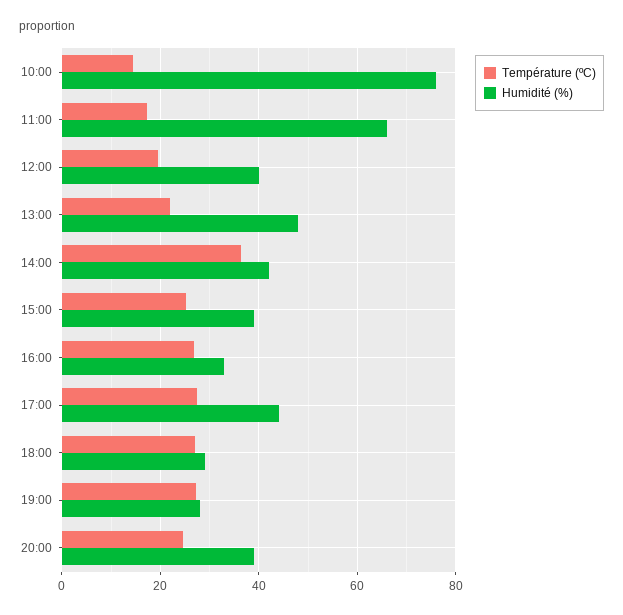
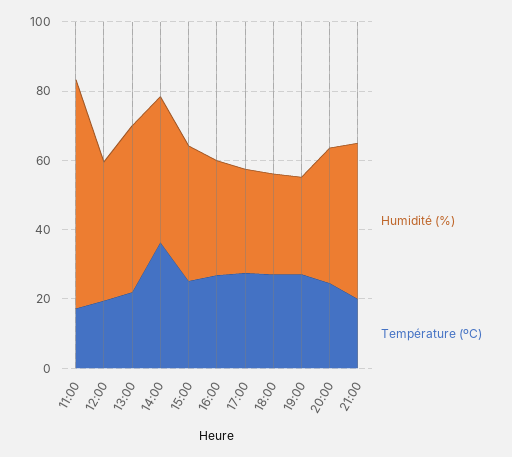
Température (ºC), 10:00: 14 -> none
Humidité (%), 10:00: 76 -> none
Humidité (%), 17:00: 44 -> 30
Humidité (%), 21:00: none -> 45
Température (ºC), 21:00: none -> 20

